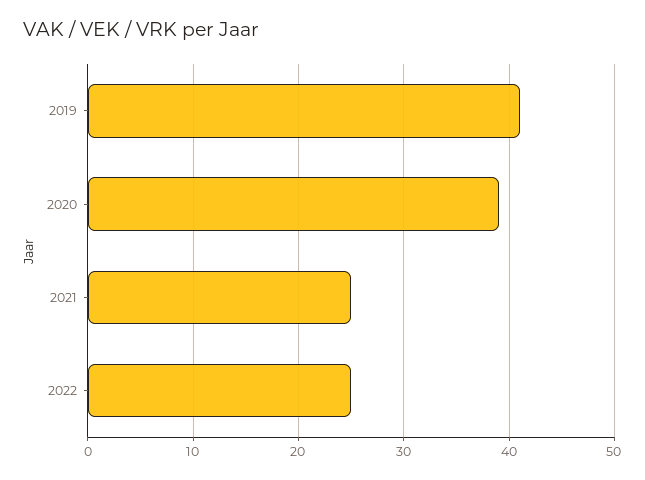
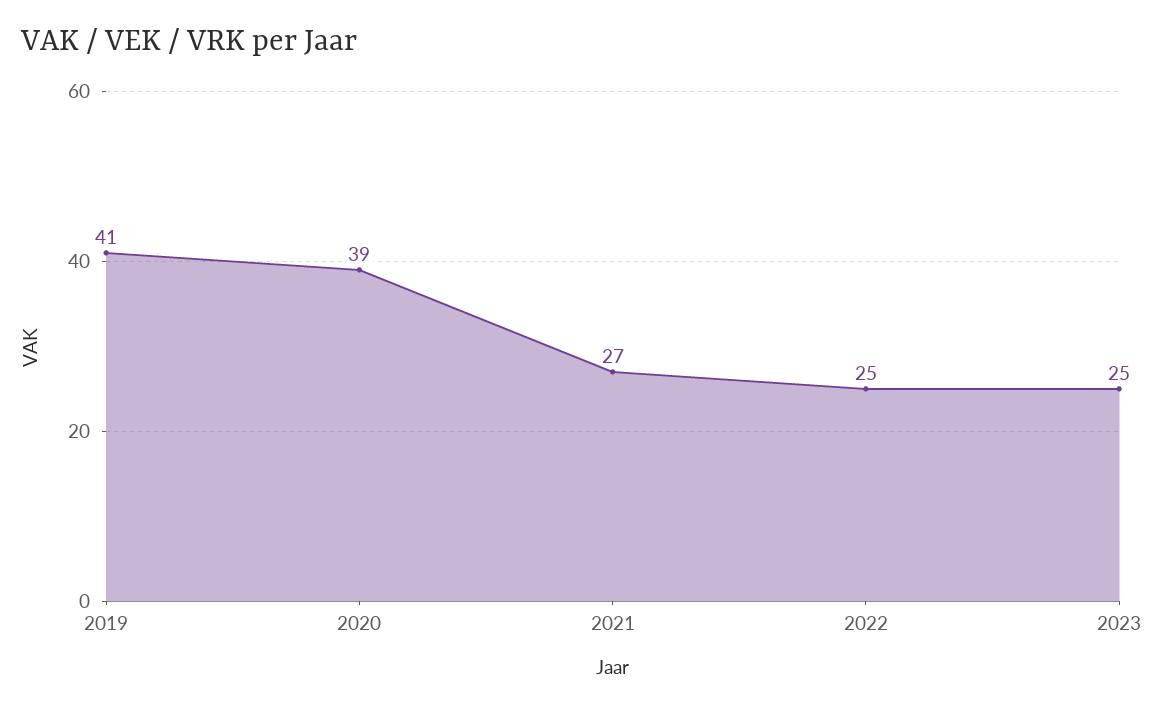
2021: 25 -> 27
2023: none -> 25

